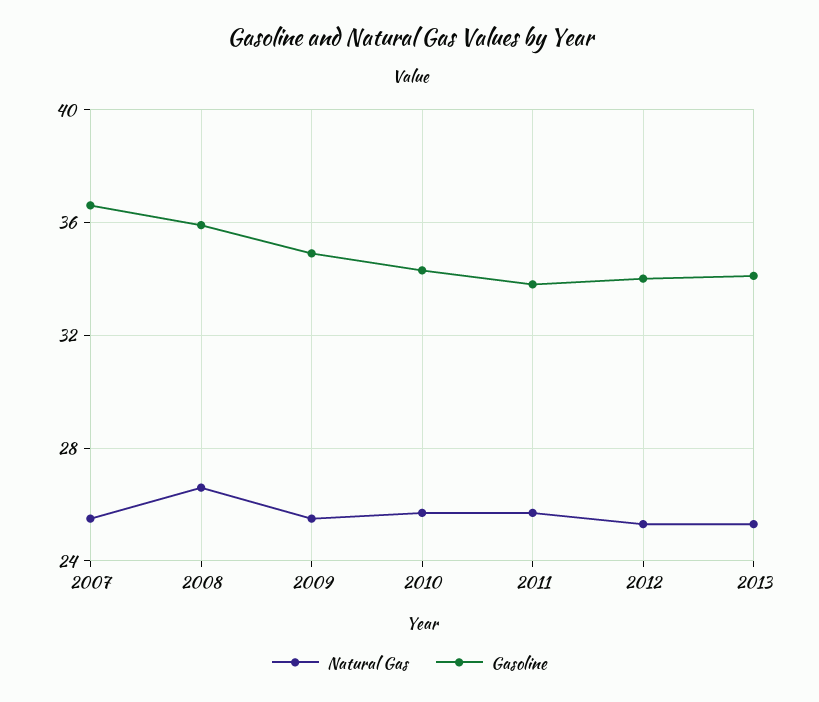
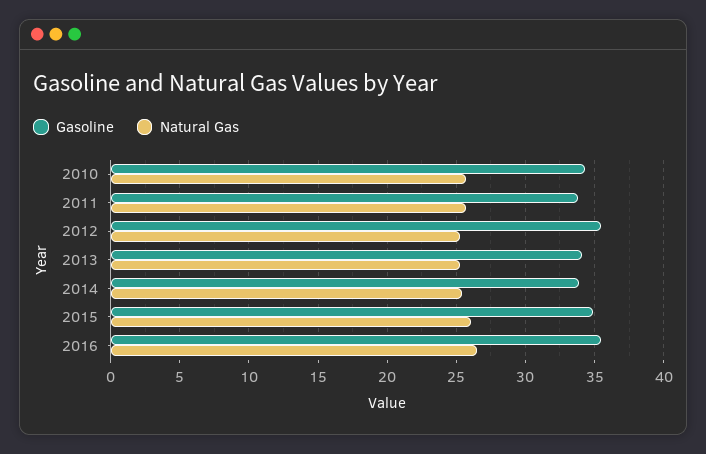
Natural Gas, 2007: 25.5 -> none
Gasoline, 2007: 36.5 -> none
Natural Gas, 2008: 26.5 -> none
Gasoline, 2008: 36 -> none
Natural Gas, 2009: 25.5 -> none
Gasoline, 2009: 35 -> none
Gasoline, 2012: 34 -> 35.5
Gasoline, 2014: none -> 34
Natural Gas, 2014: none -> 25.5
Gasoline, 2015: none -> 35
Natural Gas, 2015: none -> 26
Gasoline, 2016: none -> 35.5
Natural Gas, 2016: none -> 26.5

